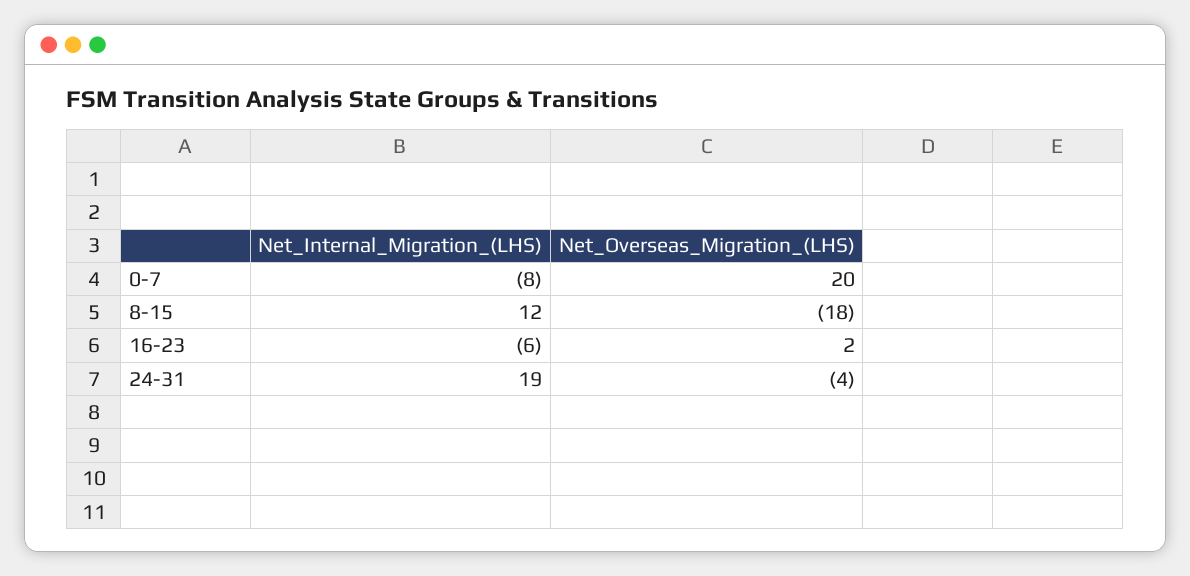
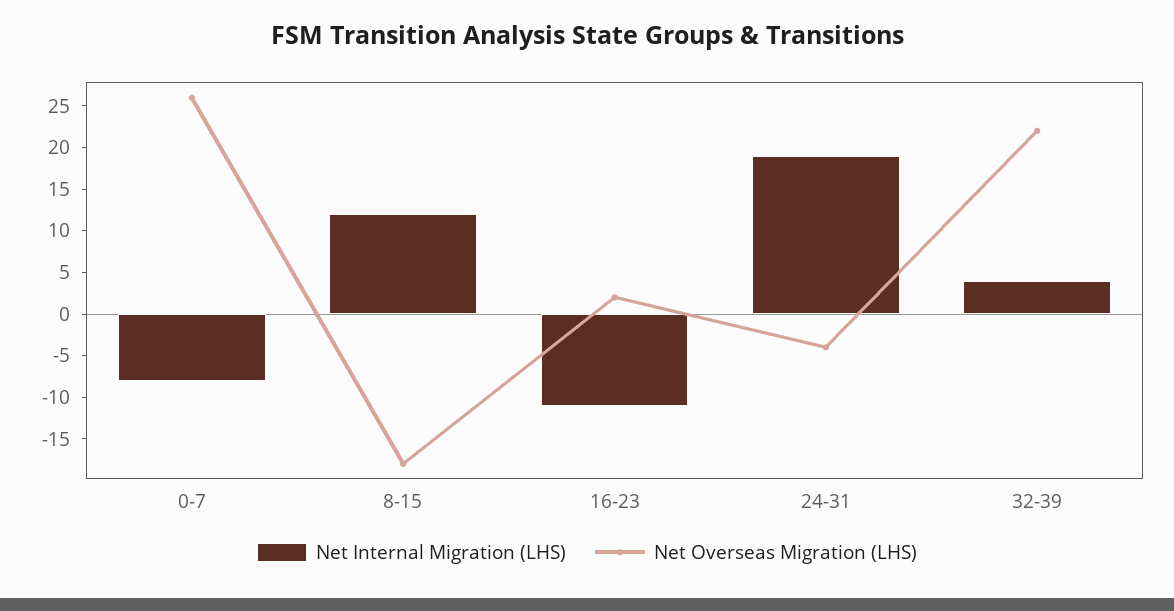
Net_Overseas_Migration_(LHS), 0-7: 20 -> 26
Net_Internal_Migration_(LHS), 16-23: -6 -> -11
Net_Internal_Migration_(LHS), 32-39: none -> 4
Net_Overseas_Migration_(LHS), 32-39: none -> 22

